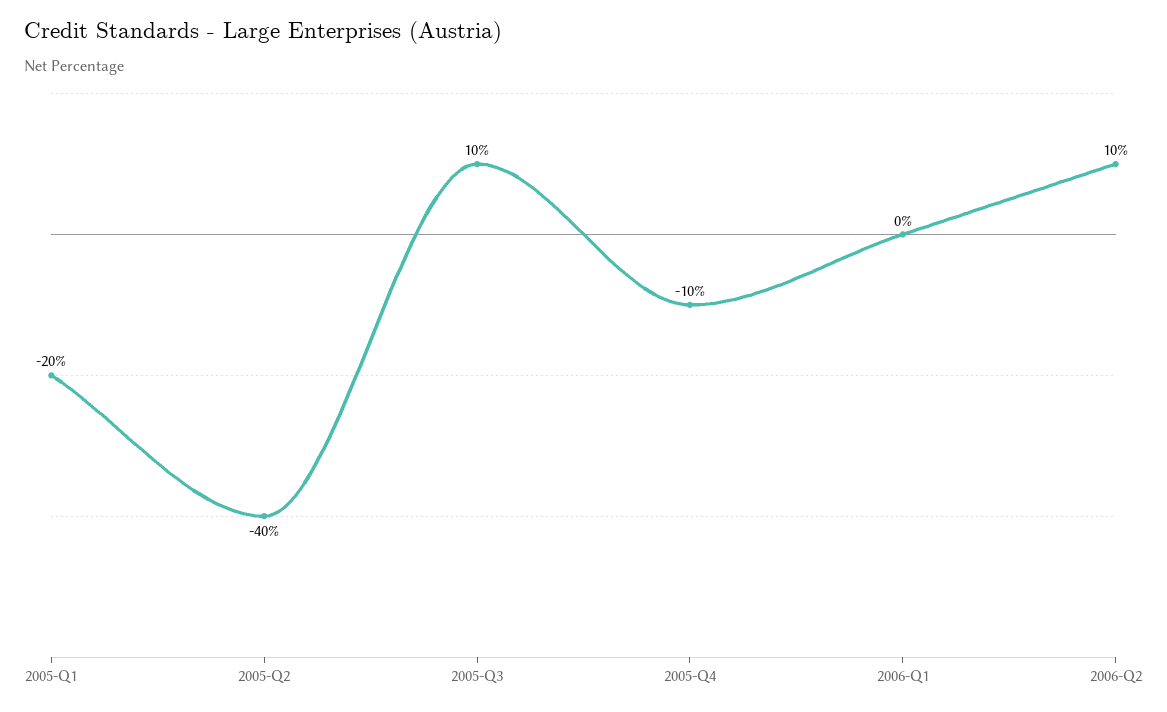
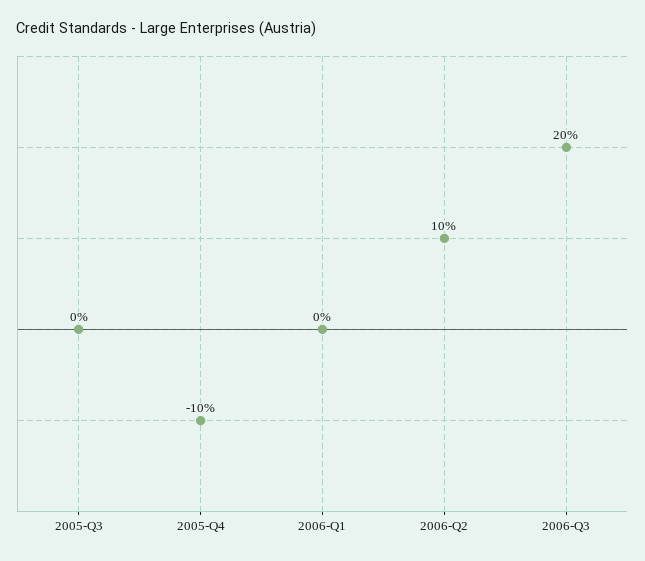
2005-Q1: -20 -> none
2005-Q2: -40 -> none
2005-Q3: 10 -> 0
2006-Q3: none -> 20

